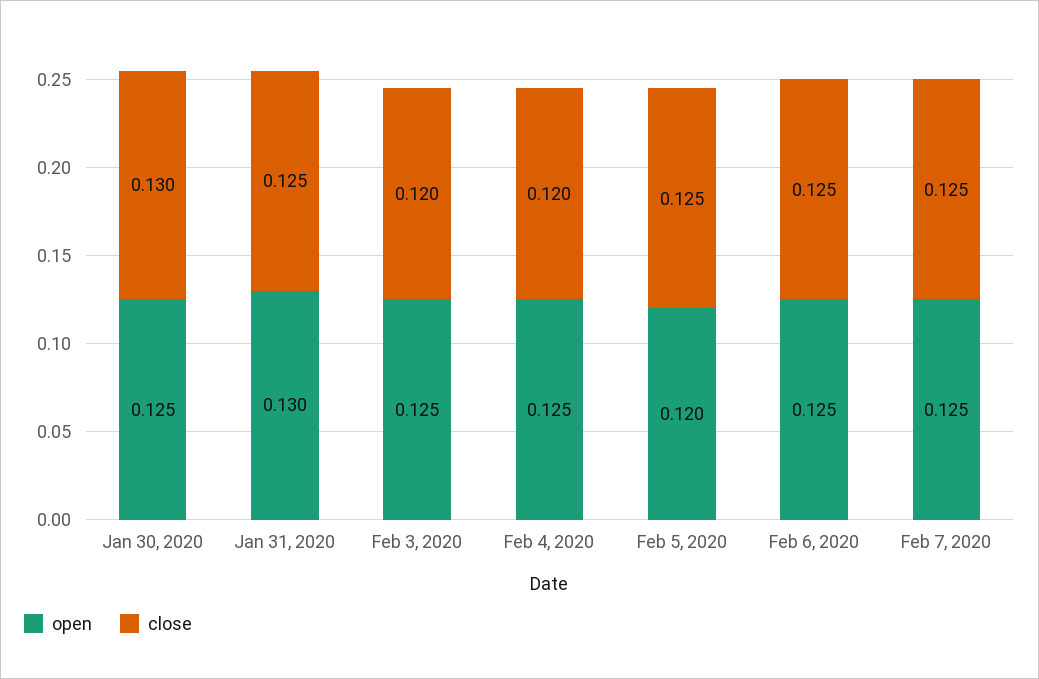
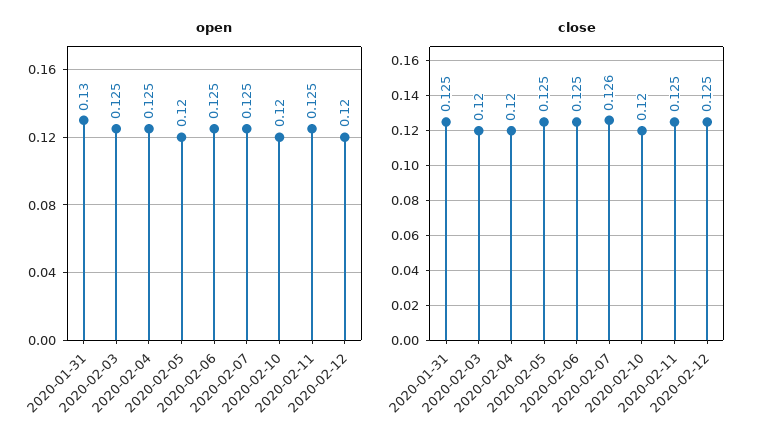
open, Jan 30, 2020: 0.125 -> none
close, Jan 30, 2020: 0.13 -> none
close, Feb 7, 2020: 0.125 -> 0.126
open, 2020-02-10: none -> 0.12
open, 2020-02-11: none -> 0.125
open, 2020-02-12: none -> 0.12
close, 2020-02-10: none -> 0.12
close, 2020-02-11: none -> 0.125
close, 2020-02-12: none -> 0.125

